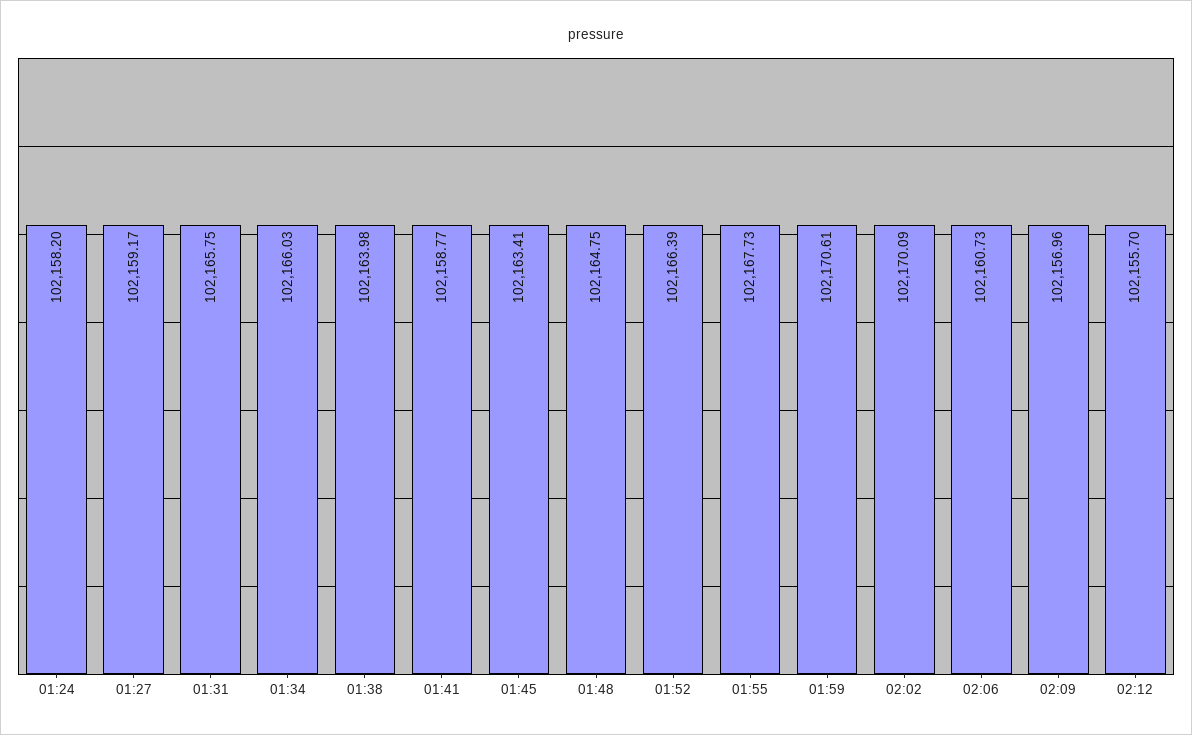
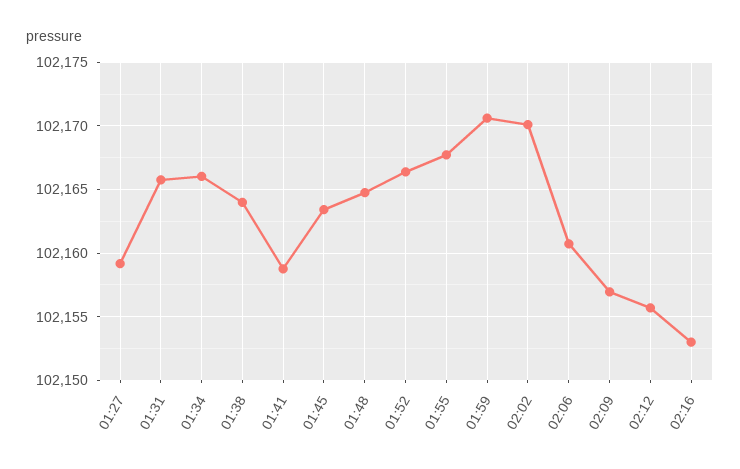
01:24: 102158.2 -> none
02:16: none -> 102153

